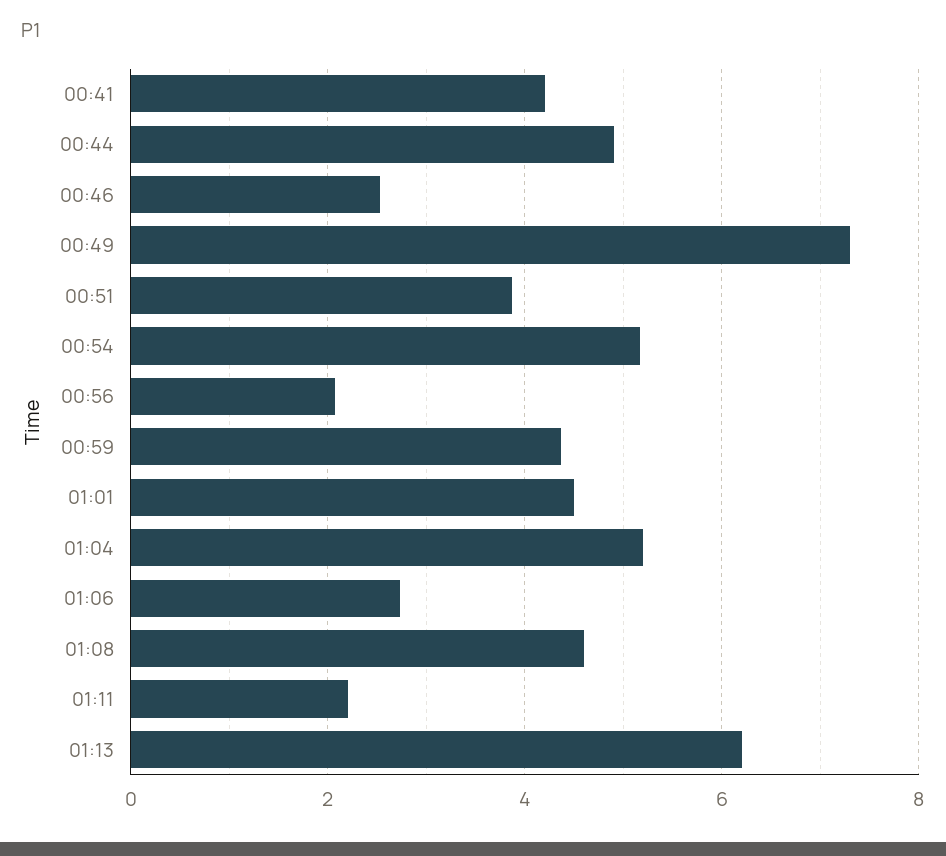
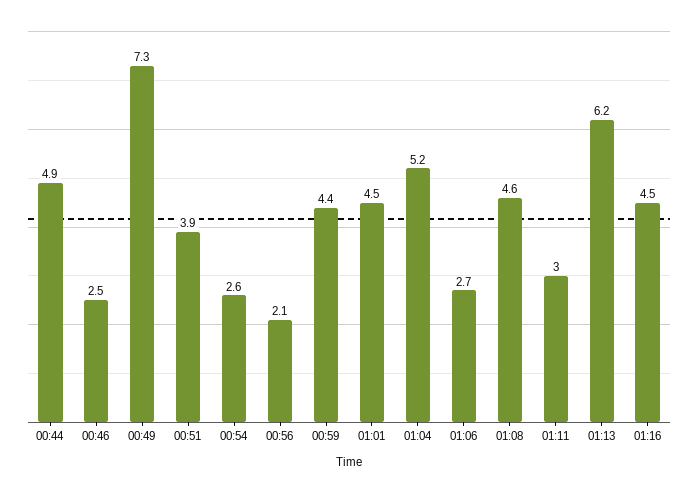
00:41: 4.2 -> none
00:54: 5.2 -> 2.6
01:11: 2.2 -> 3
01:16: none -> 4.5

